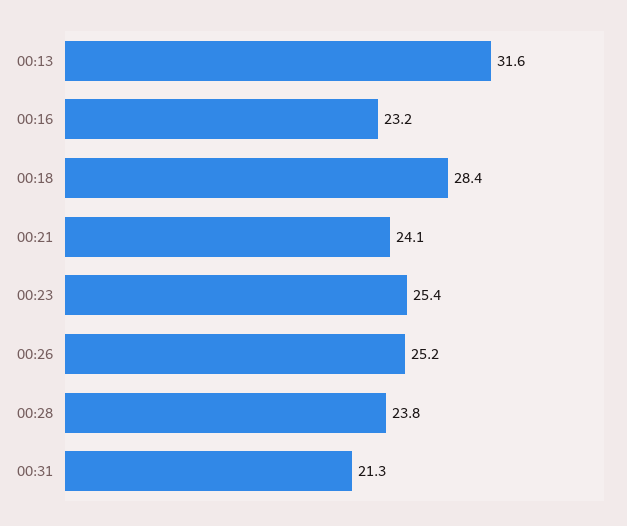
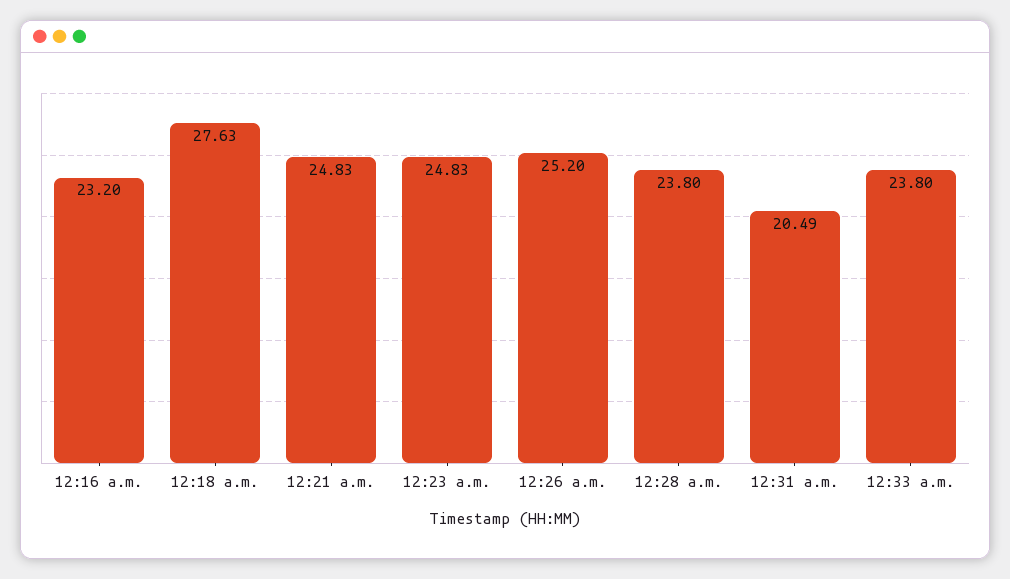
00:13: 31.6 -> none
00:18: 28.4 -> 27.63
00:21: 24.1 -> 24.83
00:23: 25.4 -> 24.83
00:31: 21.3 -> 20.49
12:33 a.m.: none -> 23.8

